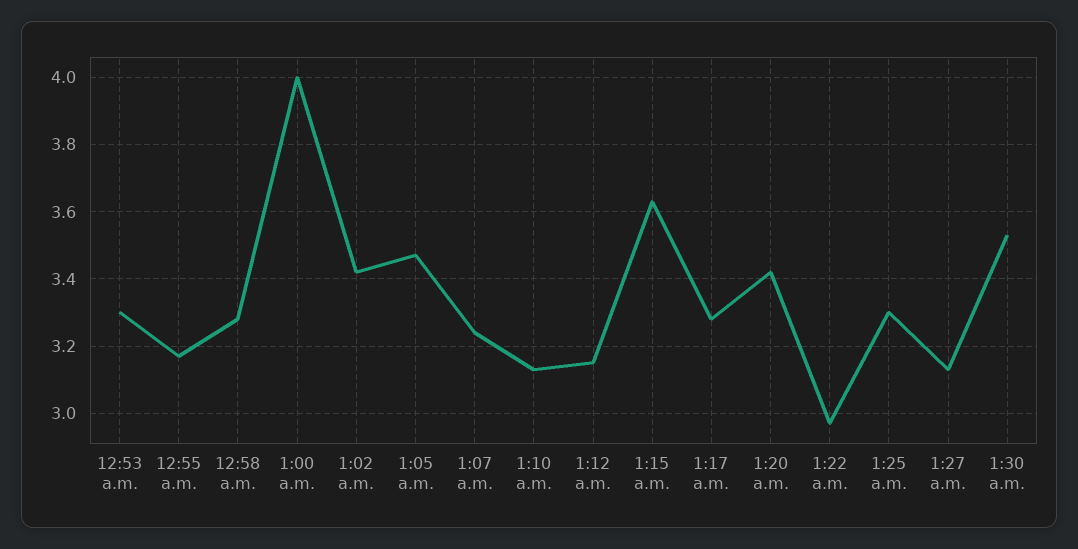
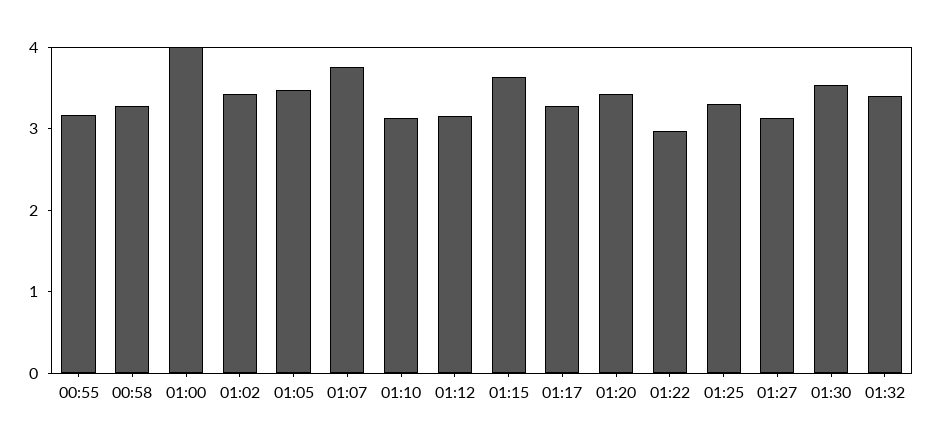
12:53 a.m.: 3.3 -> none
1:07 a.m.: 3.25 -> 3.8
01:32: none -> 3.4

